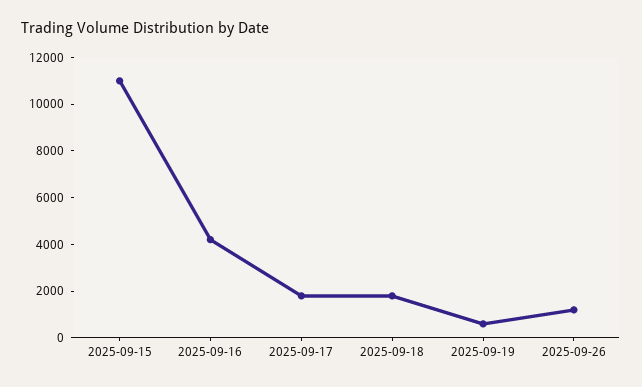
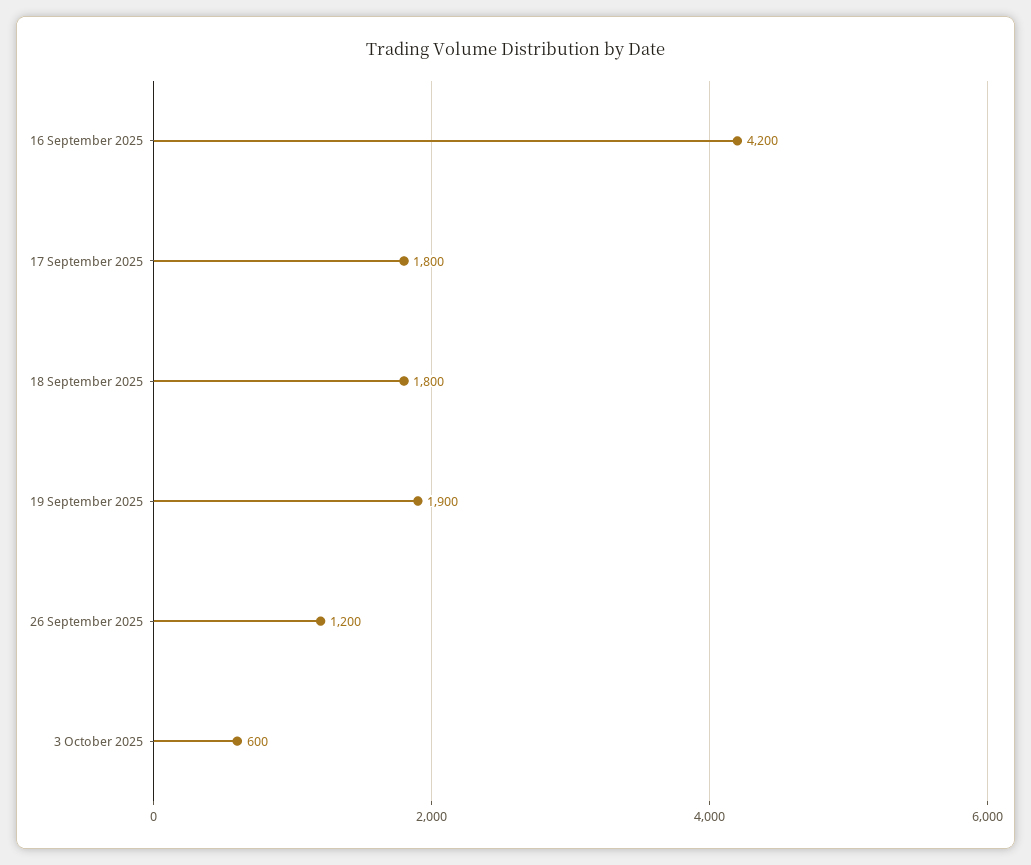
2025-09-15: 11000 -> none
2025-09-19: 500 -> 1900
3 October 2025: none -> 600

